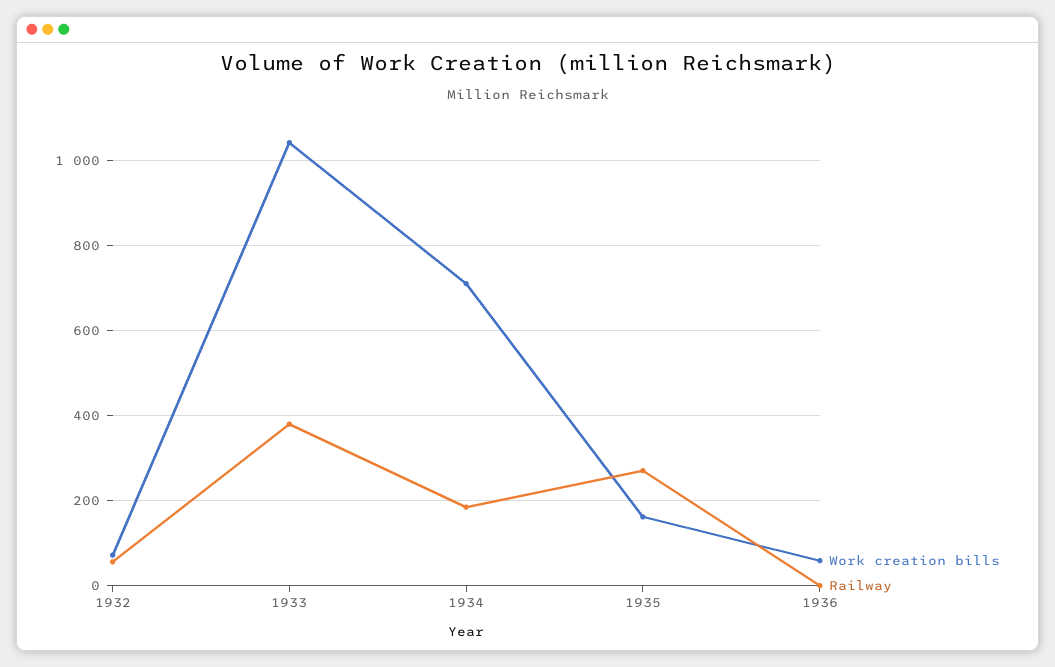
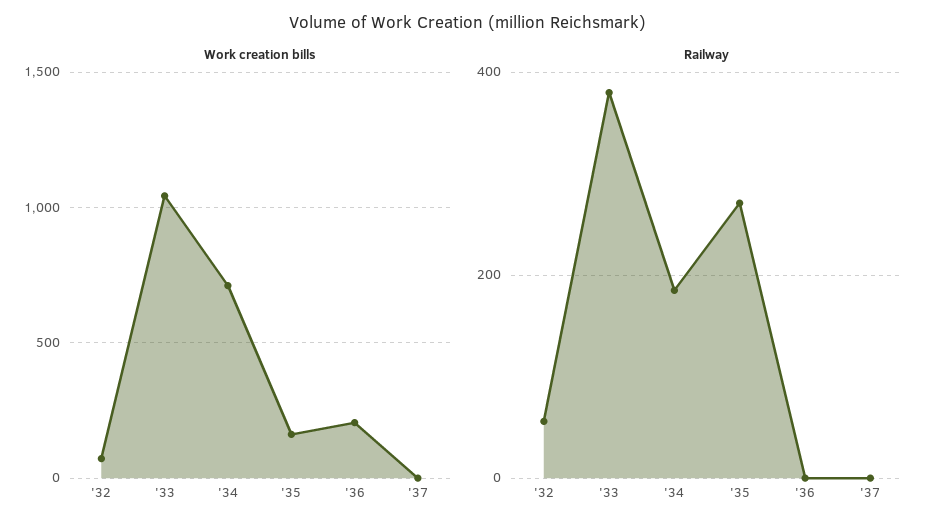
Work creation bills, 1936: 60 -> 200
Work creation bills, '37: none -> 0
Railway, '37: none -> 0

